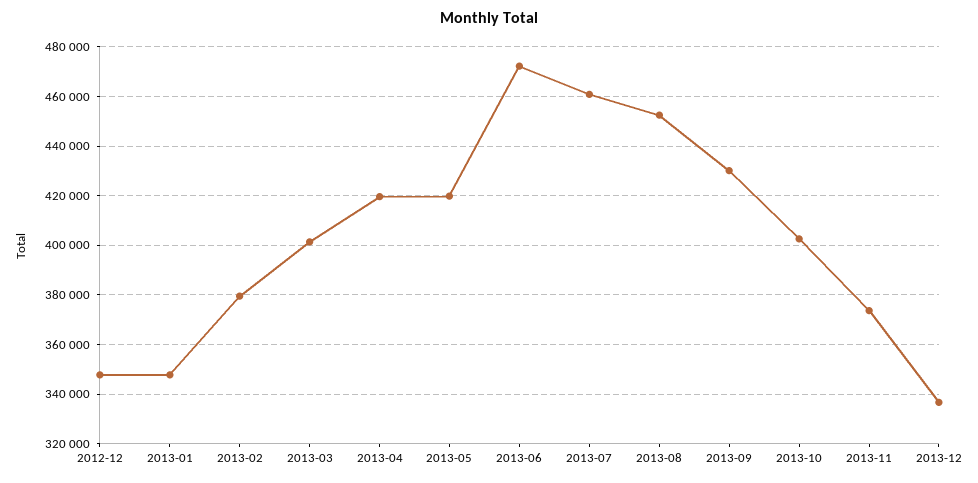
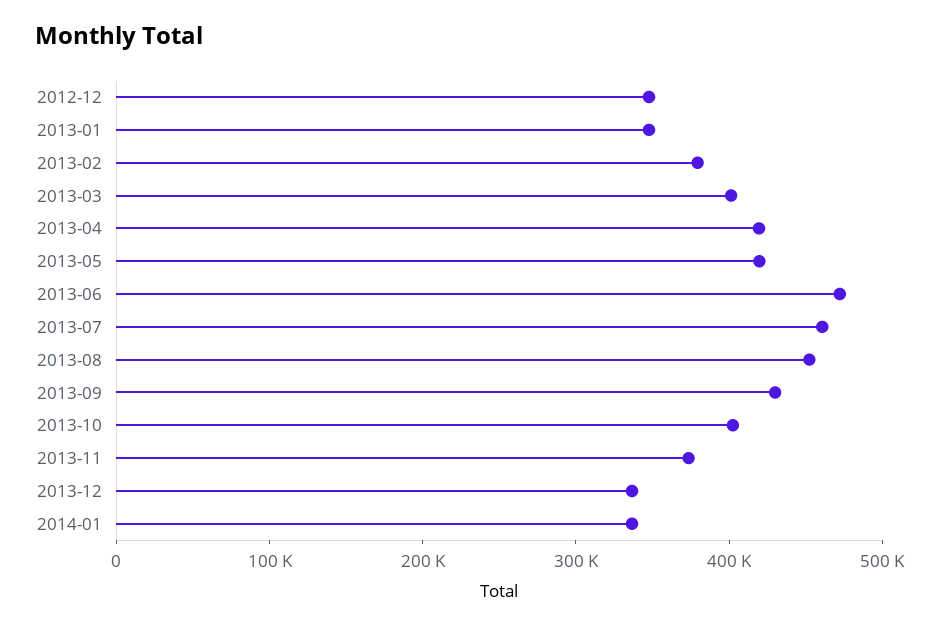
2014-01: none -> 340000

